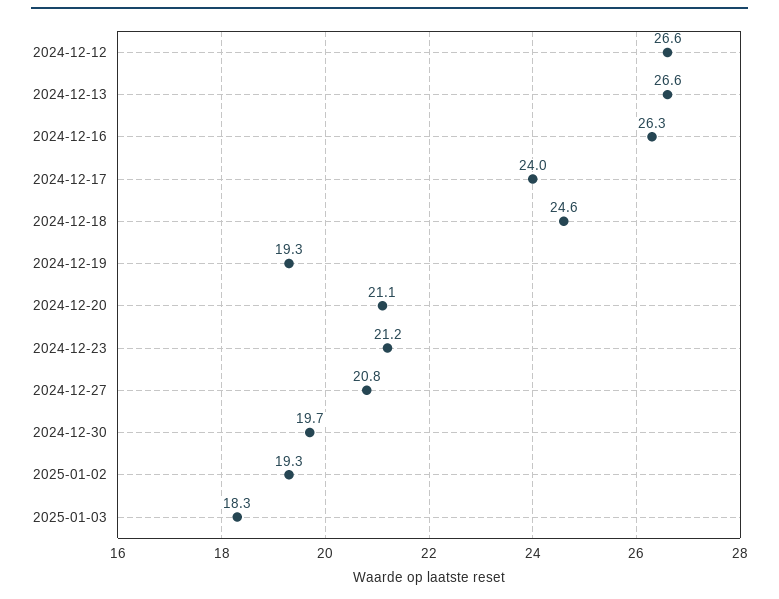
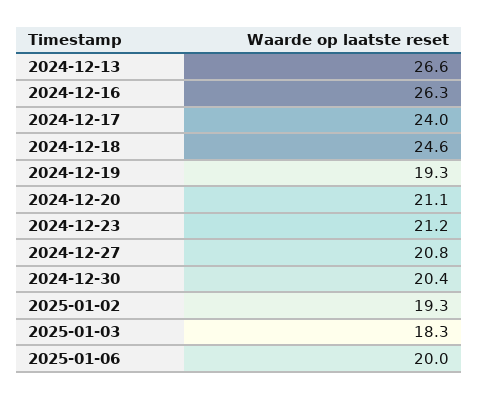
2024-12-12: 26.6 -> none
2024-12-30: 19.7 -> 20.4
2025-01-06: none -> 20

